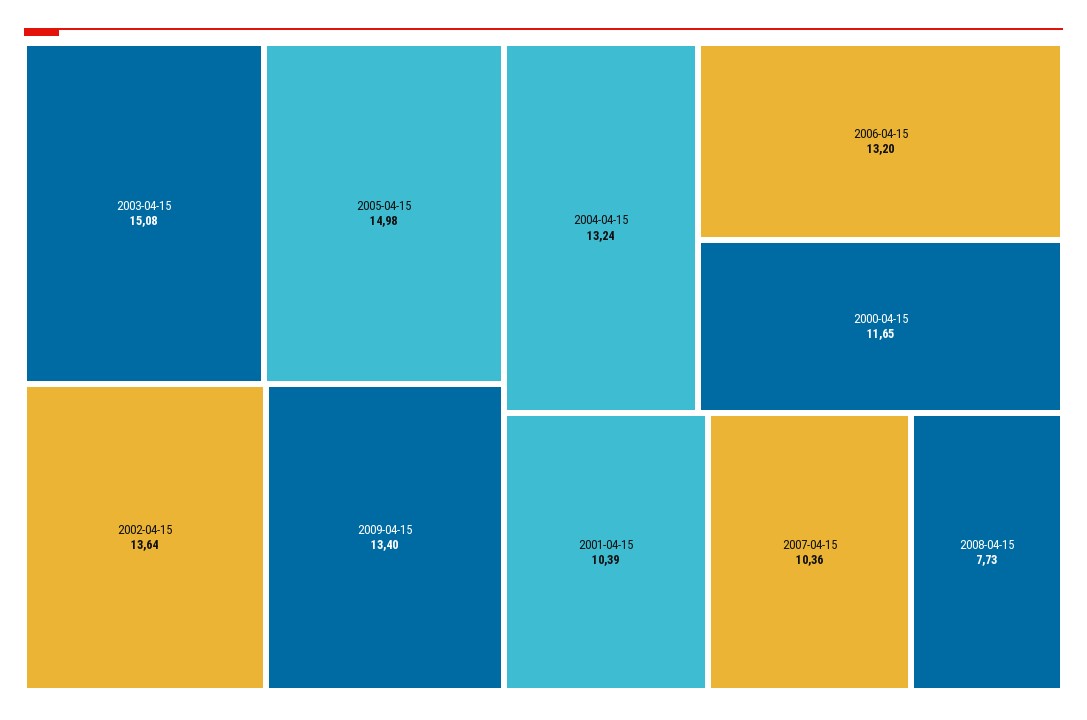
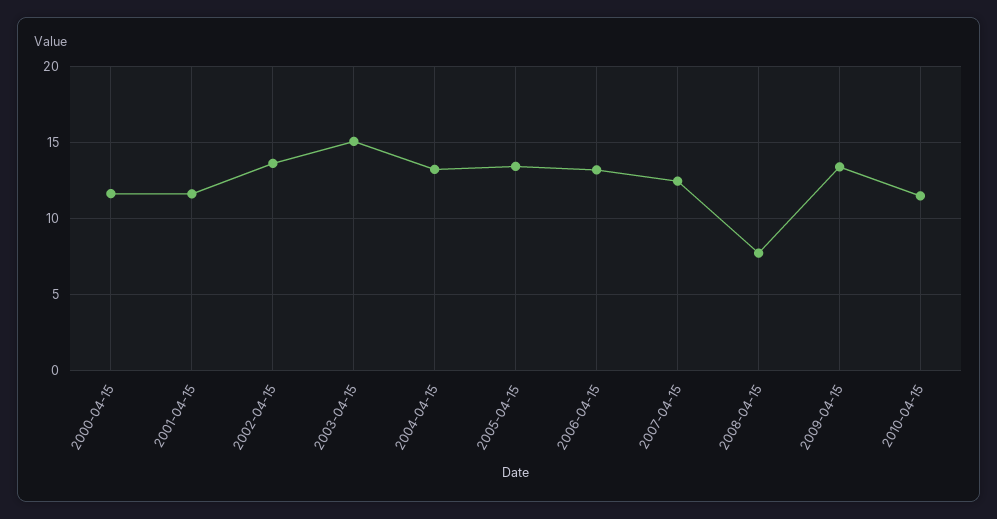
2005-04-15: 14.98 -> 13.5
2001-04-15: 10.39 -> 11.5
2007-04-15: 10.36 -> 12.5
2010-04-15: none -> 11.5

